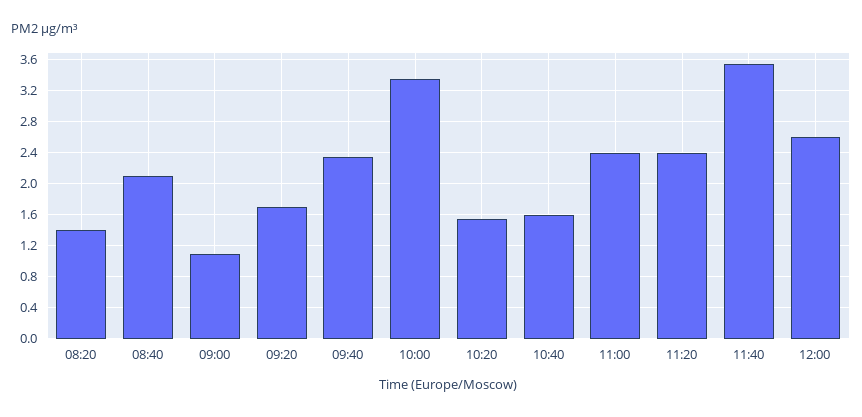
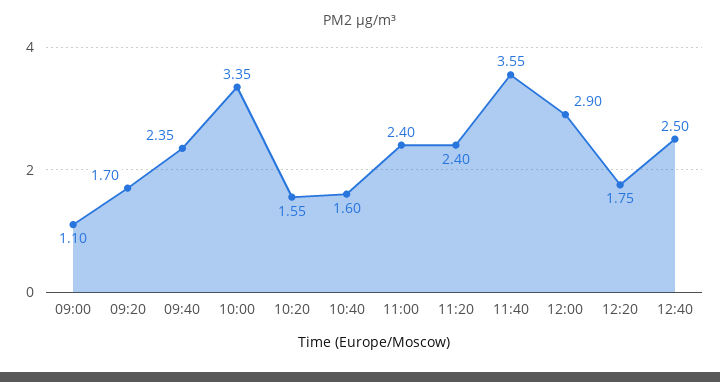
08:20: 1.4 -> none
08:40: 2.1 -> none
12:00: 2.6 -> 2.9
12:20: none -> 1.75
12:40: none -> 2.5

